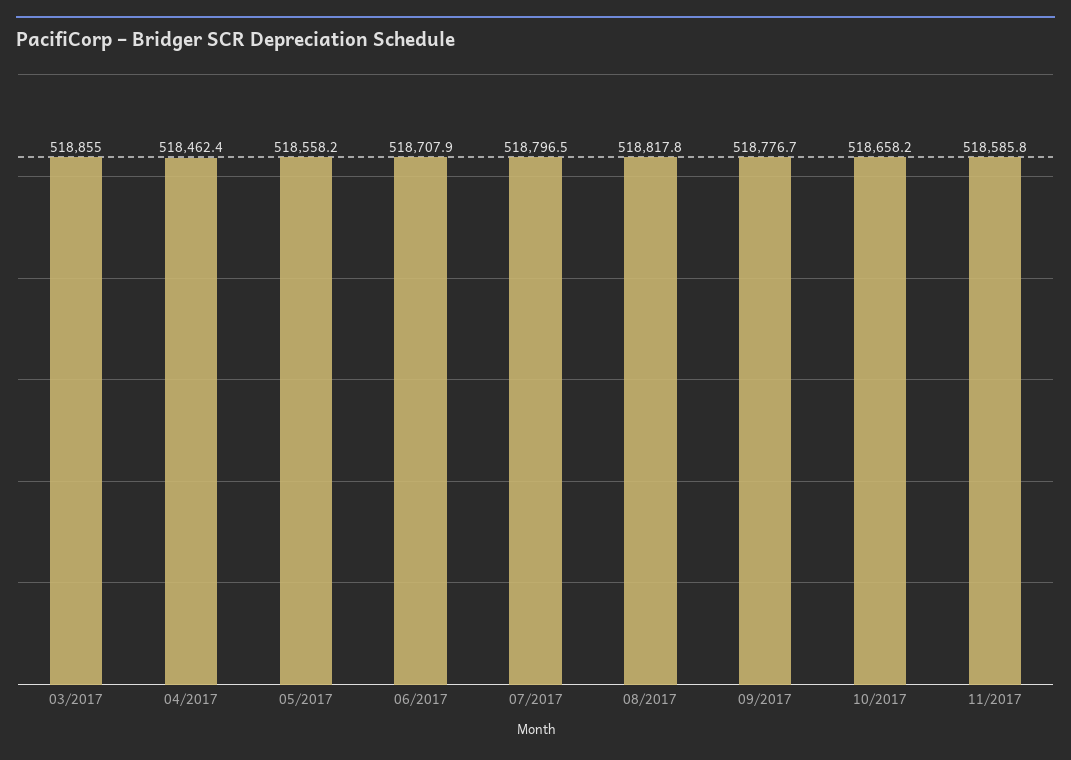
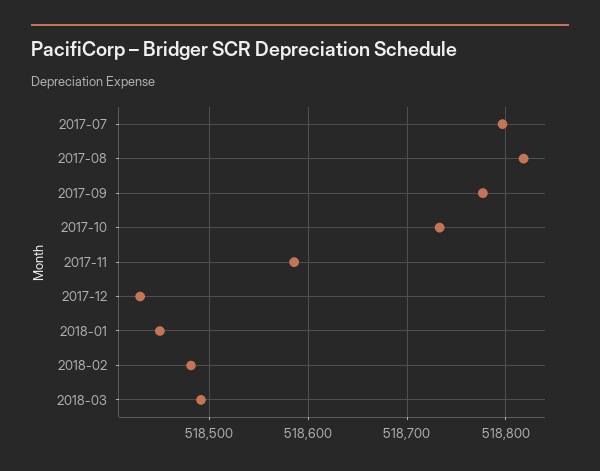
03/2017: 518855 -> none
04/2017: 518462.4 -> none
05/2017: 518558.2 -> none
06/2017: 518707.9 -> none
10/2017: 518658.2 -> 518730
2017-12: none -> 518430
2018-01: none -> 518450
2018-02: none -> 518480
2018-03: none -> 518490

